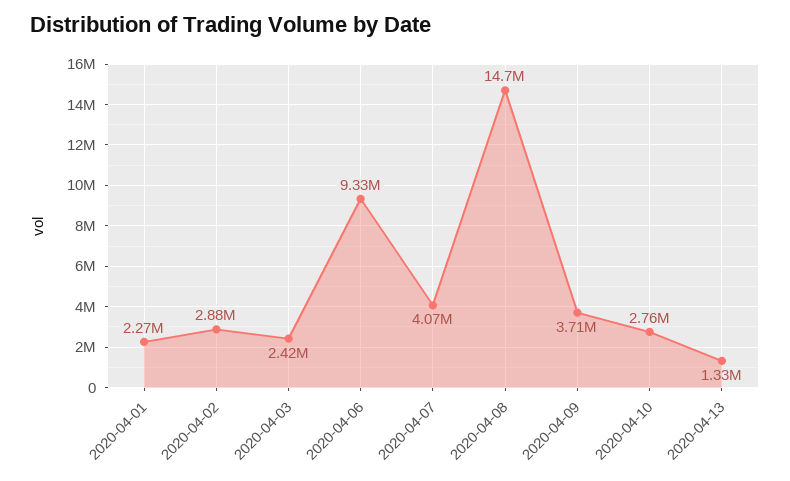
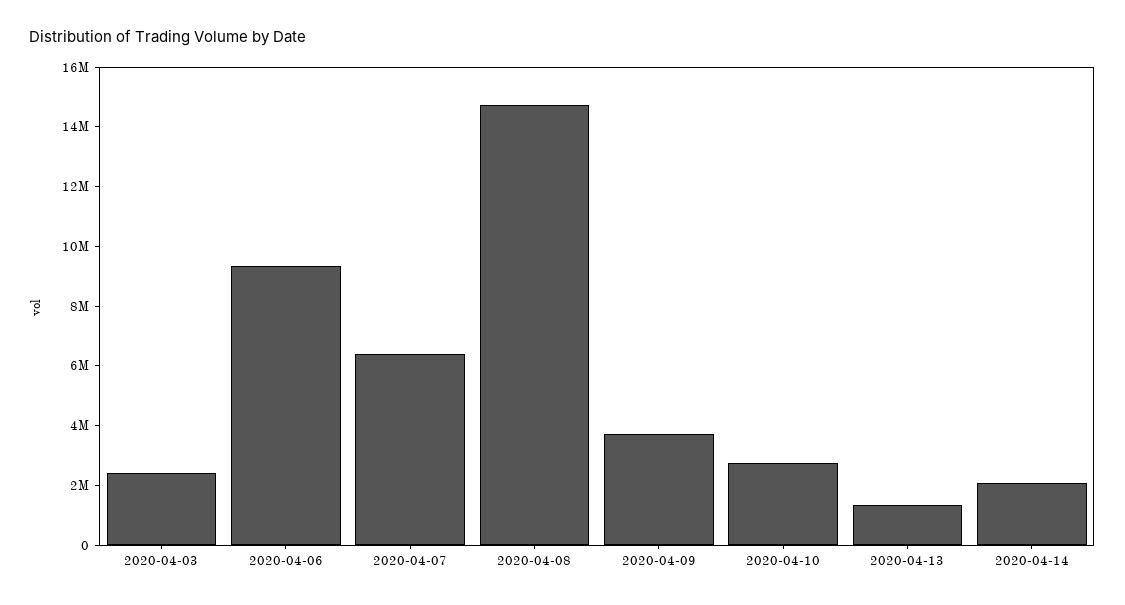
2020-04-01: 2270000 -> none
2020-04-02: 2880000 -> none
2020-04-07: 4070000 -> 6500000
2020-04-14: none -> 2000000

